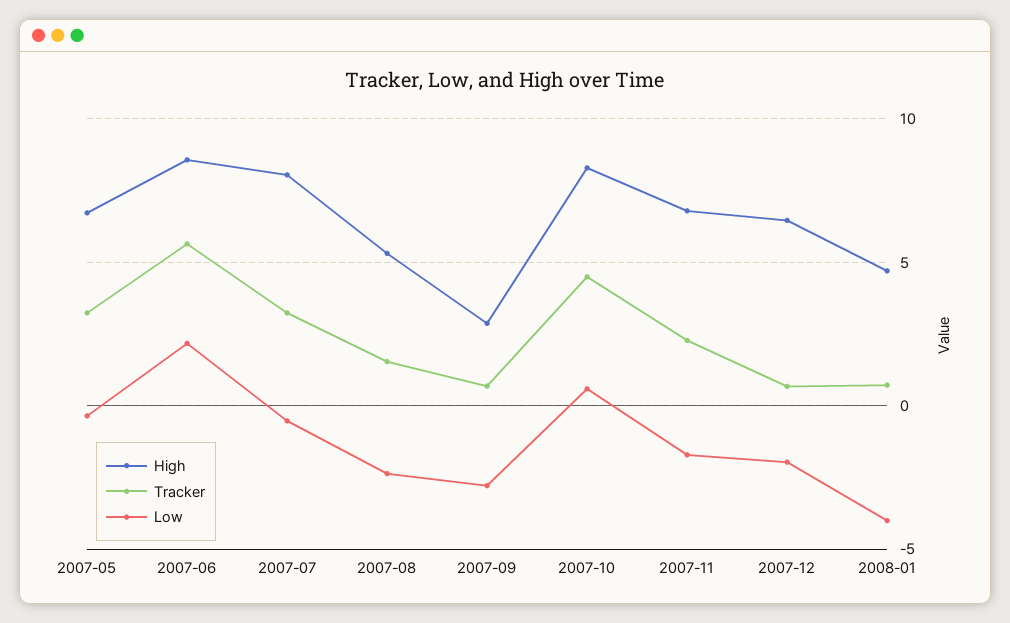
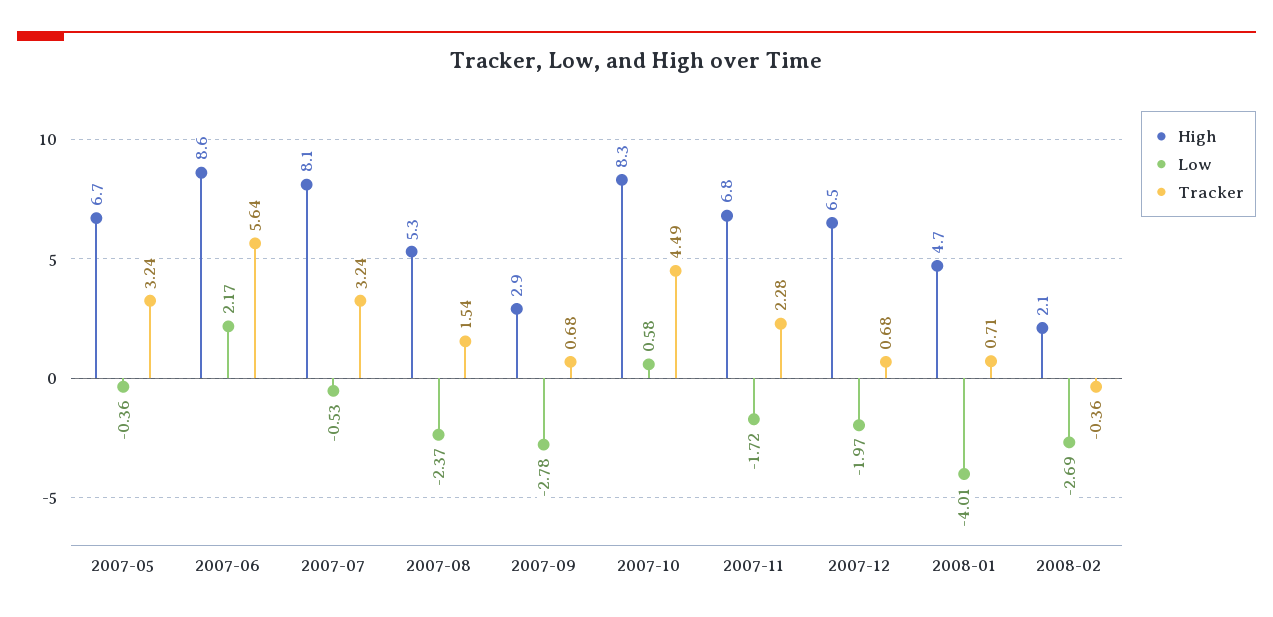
High, 2008-02: none -> 2.1
Low, 2008-02: none -> -2.69
Tracker, 2008-02: none -> -0.36

